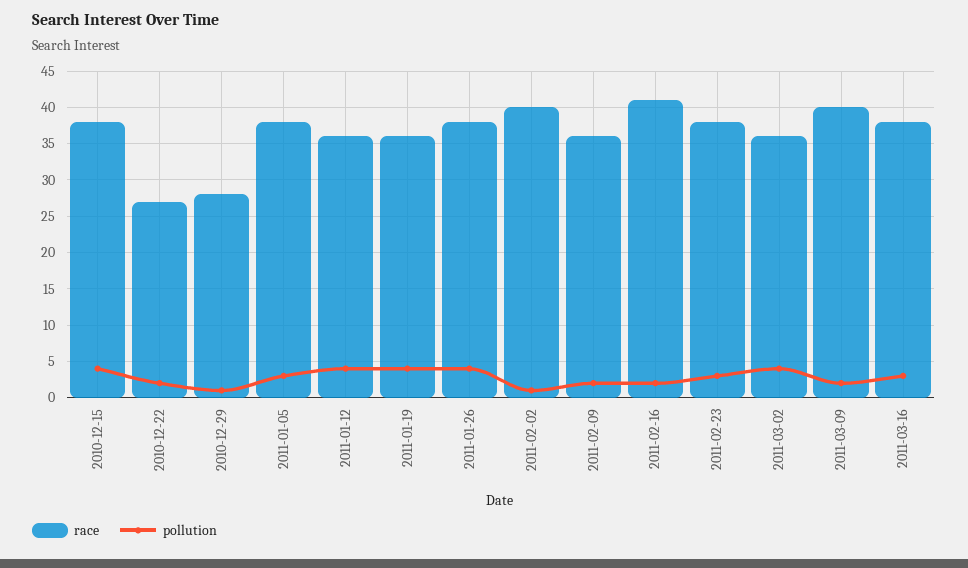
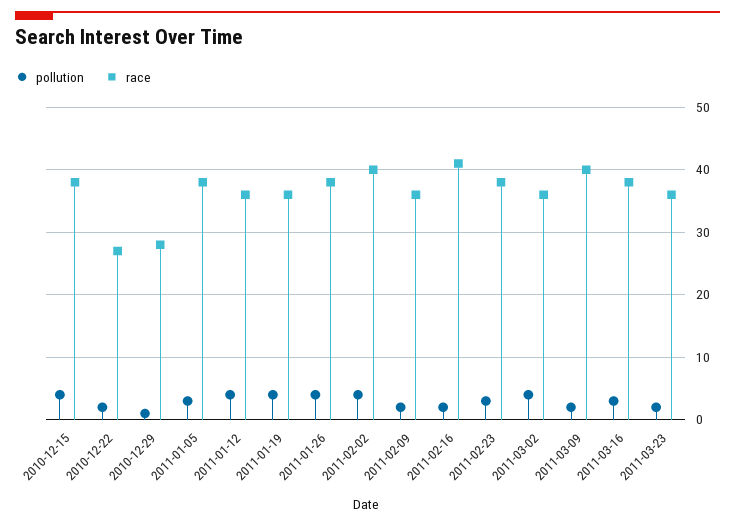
pollution, 2011-02-02: 1 -> 4
pollution, 2011-03-23: none -> 2
race, 2011-03-23: none -> 36

